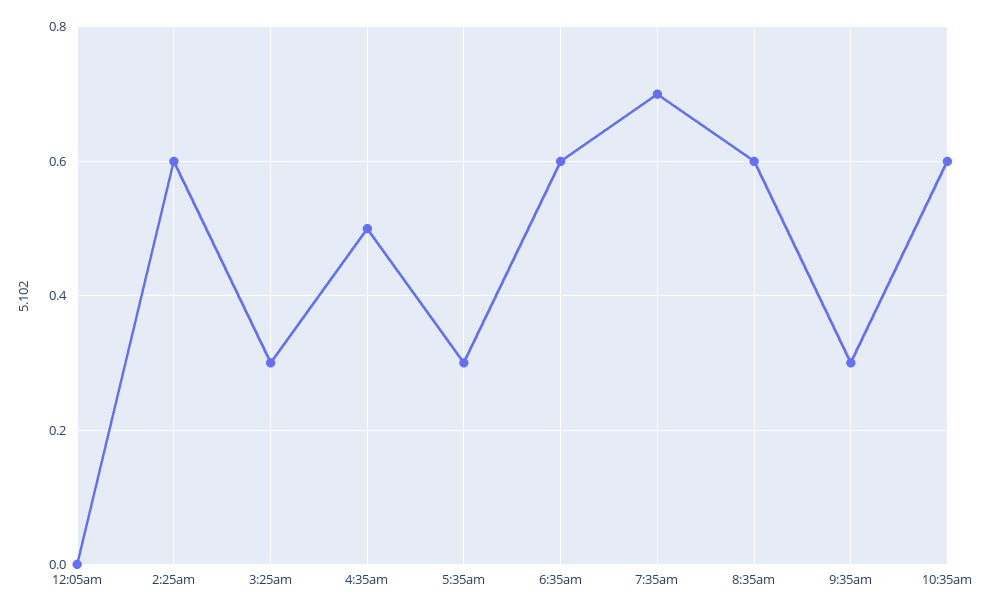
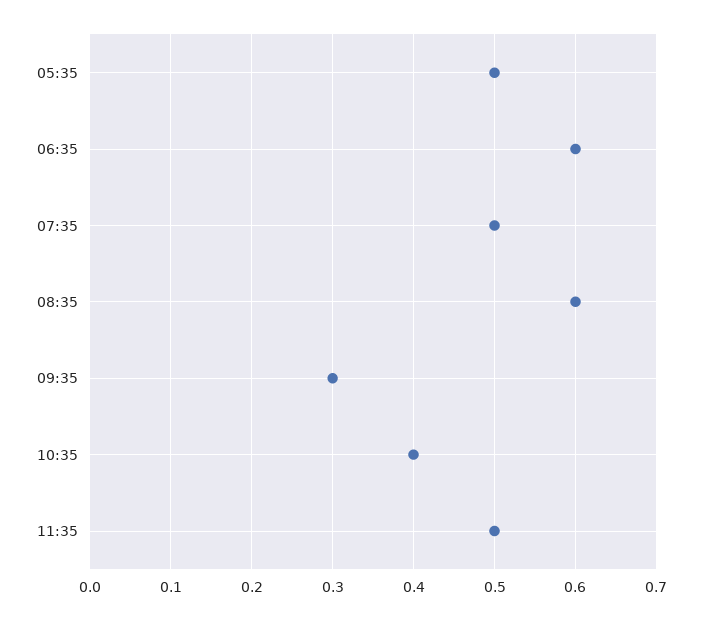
12:05am: 0 -> none
2:25am: 0.6 -> none
3:25am: 0.3 -> none
4:35am: 0.5 -> none
5:35am: 0.3 -> 0.5
7:35am: 0.7 -> 0.5
10:35am: 0.6 -> 0.4
11:35: none -> 0.5

